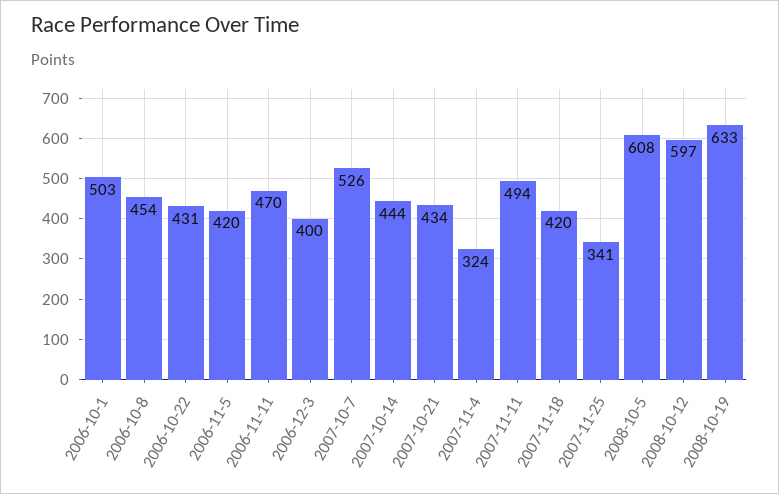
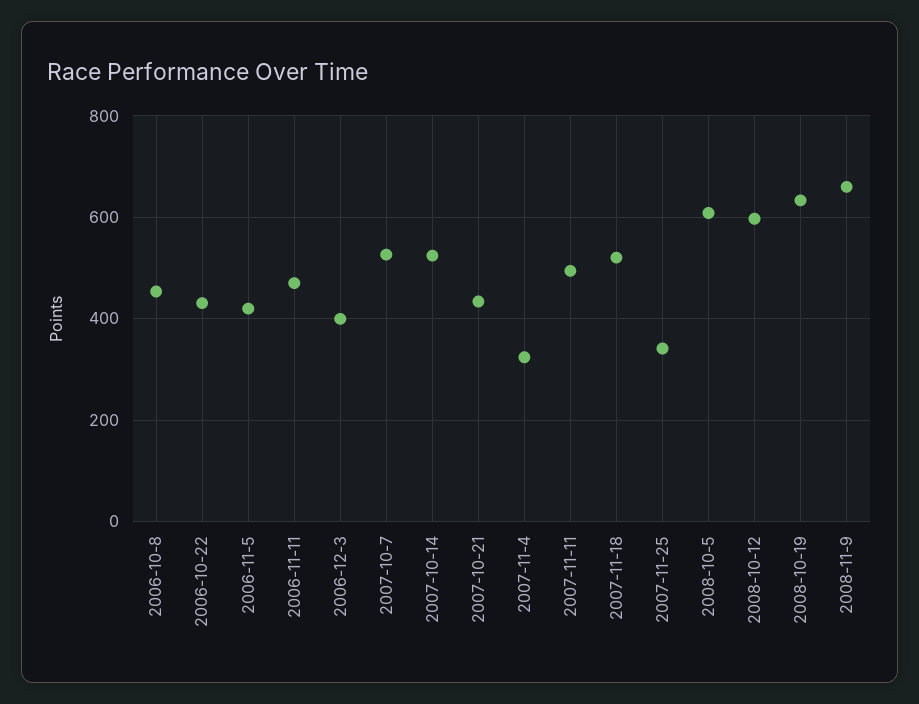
2006-10-1: 503 -> none
2007-10-14: 444 -> 520
2007-11-18: 420 -> 520
2008-11-9: none -> 660

